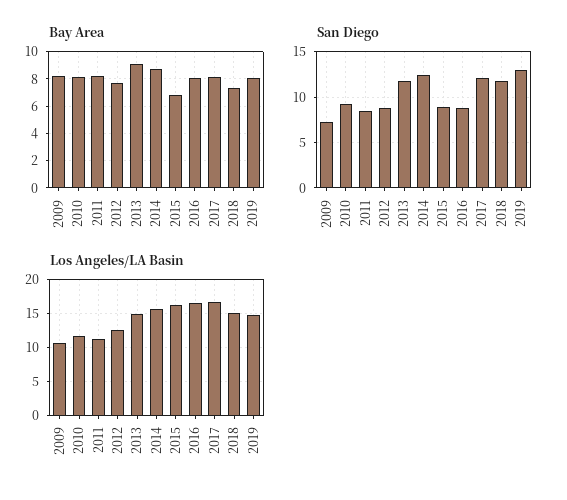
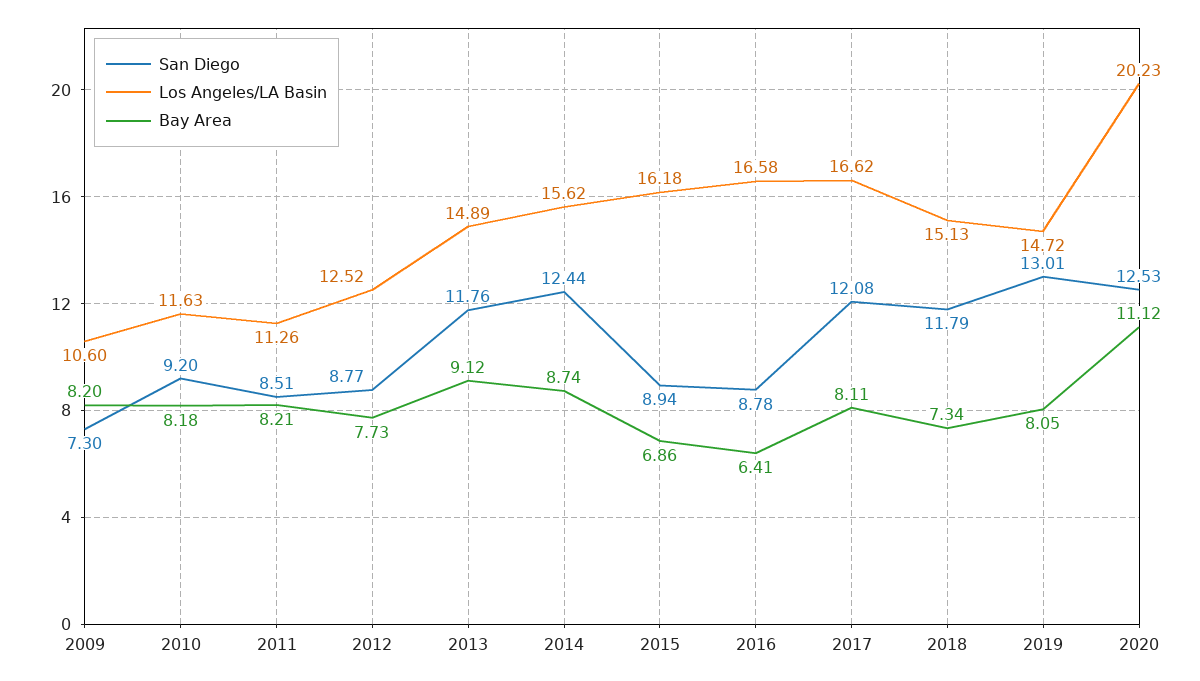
Bay Area, 2016: 8 -> 6.41
San Diego, 2020: none -> 12.53
Los Angeles/LA Basin, 2020: none -> 20.23
Bay Area, 2020: none -> 11.12

